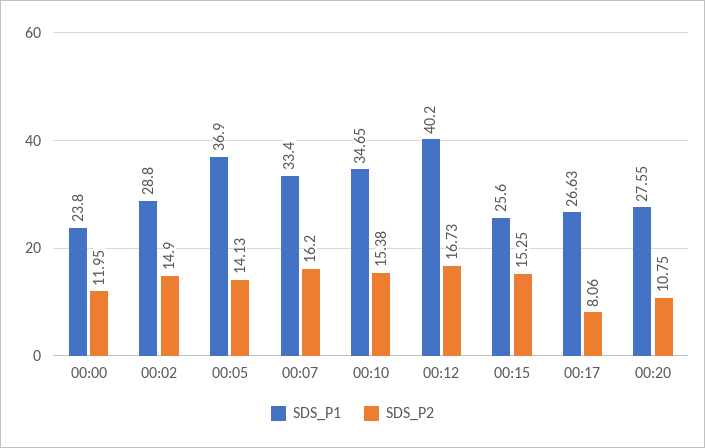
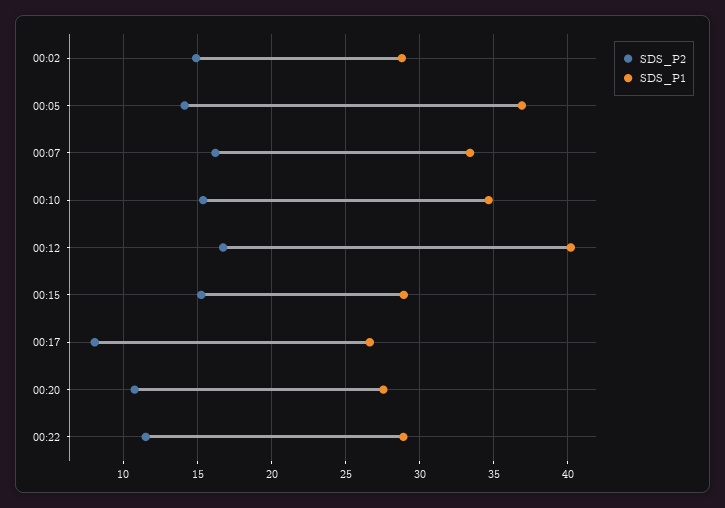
SDS_P1, 00:00: 23.8 -> none
SDS_P2, 00:00: 11.95 -> none
SDS_P1, 00:15: 25.6 -> 29
SDS_P2, 00:22: none -> 11.5
SDS_P1, 00:22: none -> 29

